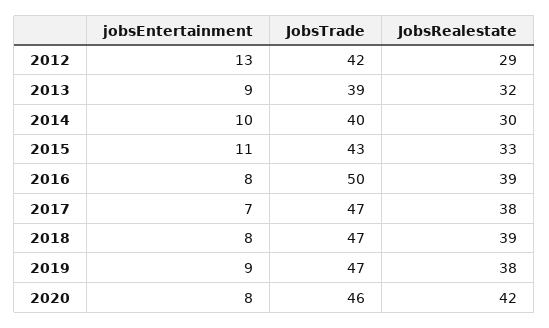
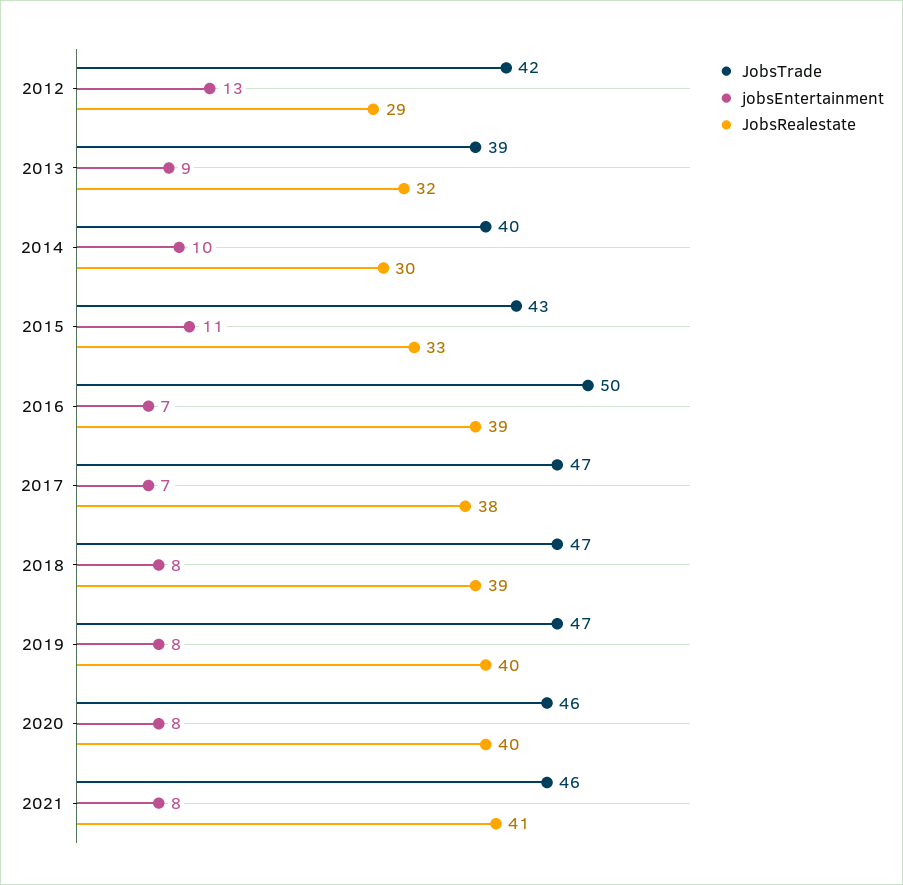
jobsEntertainment, 2016: 8 -> 7
jobsEntertainment, 2019: 9 -> 8
JobsRealestate, 2019: 38 -> 40
JobsRealestate, 2020: 42 -> 40
JobsTrade, 2021: none -> 46
jobsEntertainment, 2021: none -> 8
JobsRealestate, 2021: none -> 41

